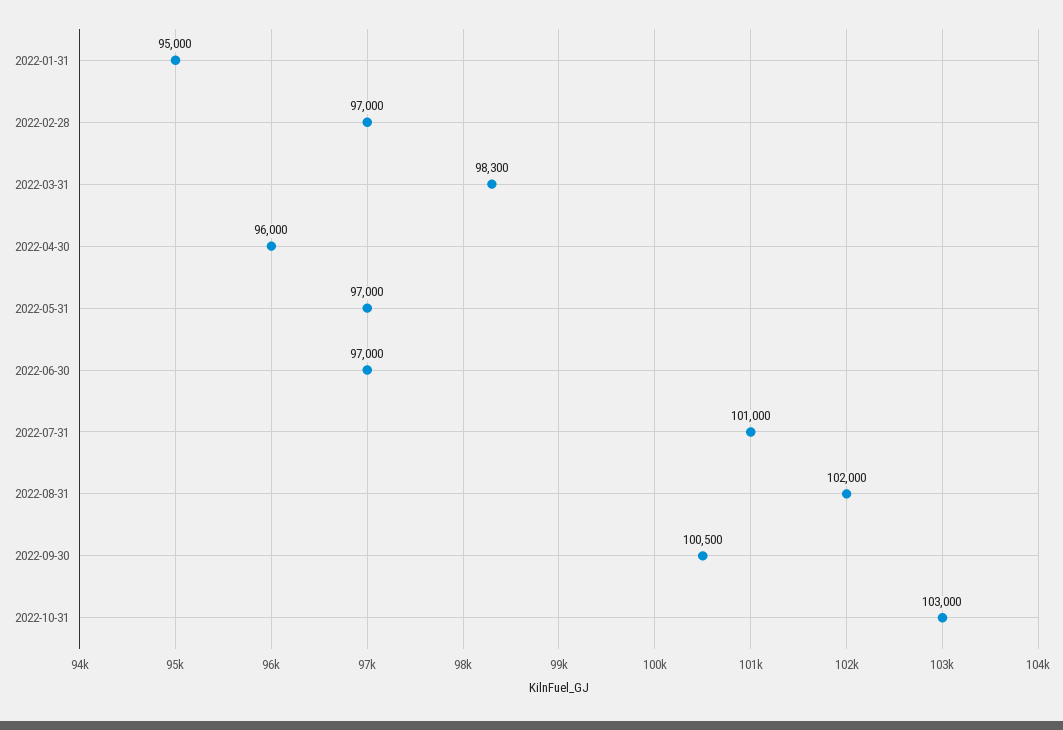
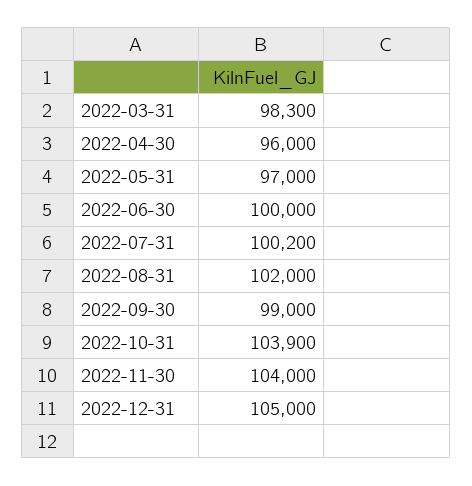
2022-01-31: 95000 -> none
2022-02-28: 97000 -> none
2022-06-30: 97000 -> 100000
2022-07-31: 101000 -> 100200
2022-09-30: 100500 -> 99000
2022-10-31: 103000 -> 103900
2022-11-30: none -> 104000
2022-12-31: none -> 105000

